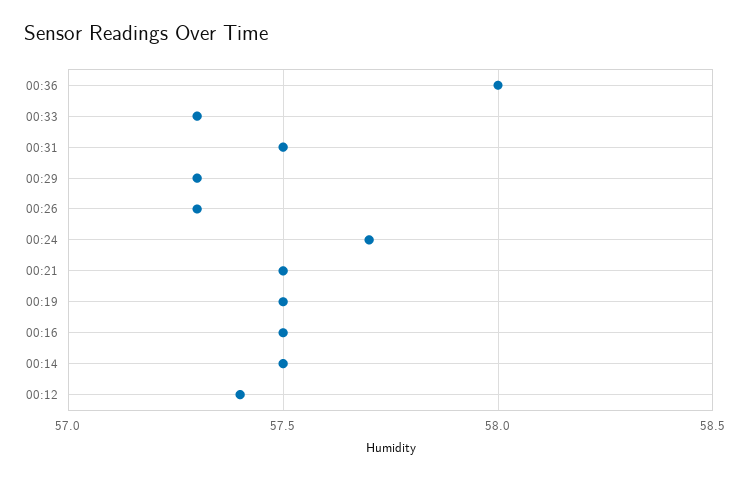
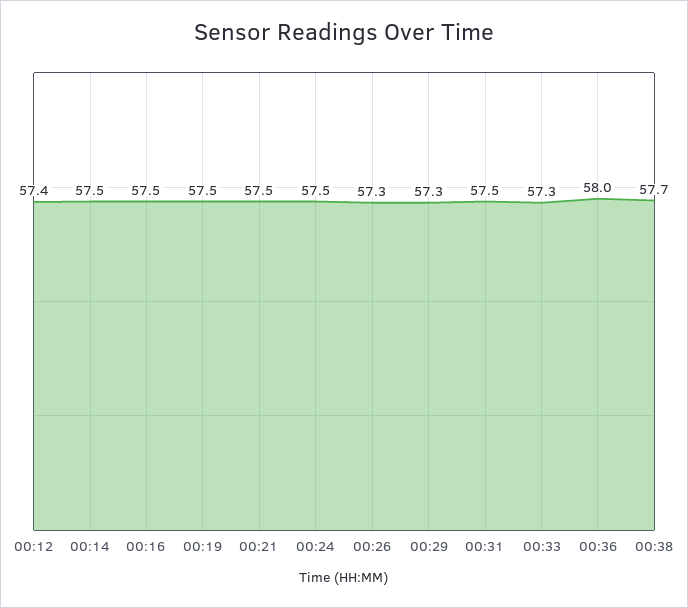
00:24: 57.7 -> 57.5
00:38: none -> 57.7

